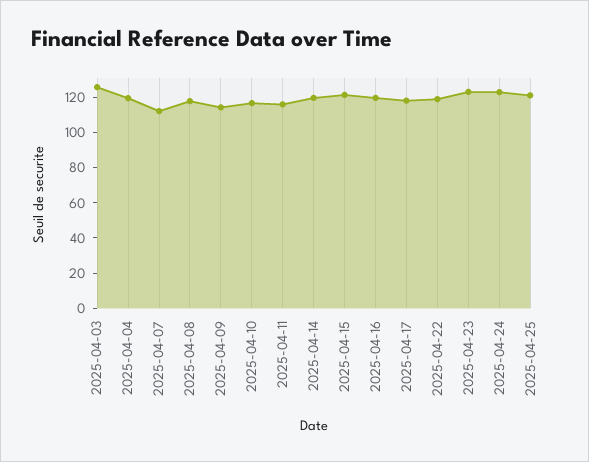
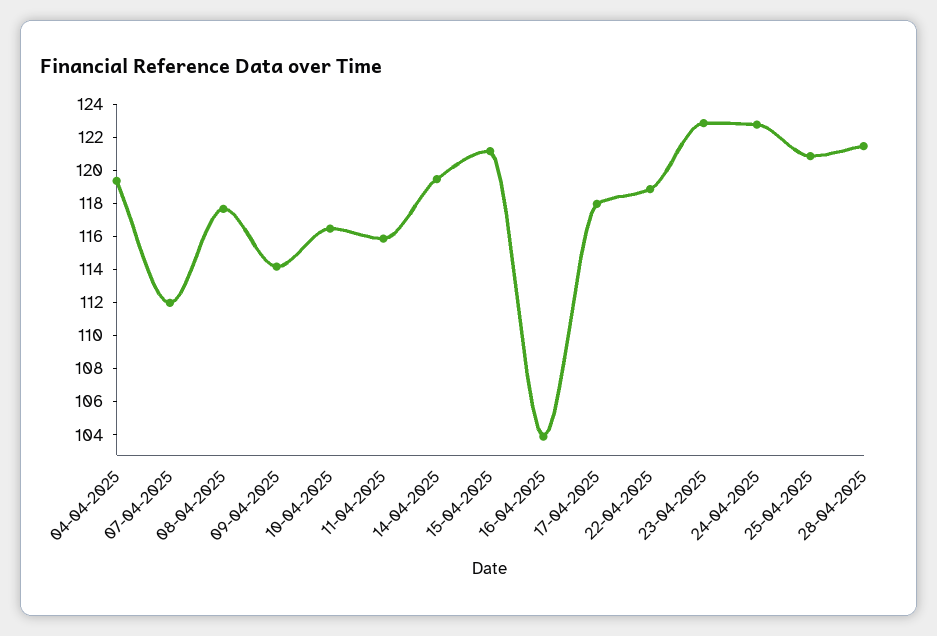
2025-04-03: 125 -> none
2025-04-16: 120 -> 104
28-04-2025: none -> 121.5

